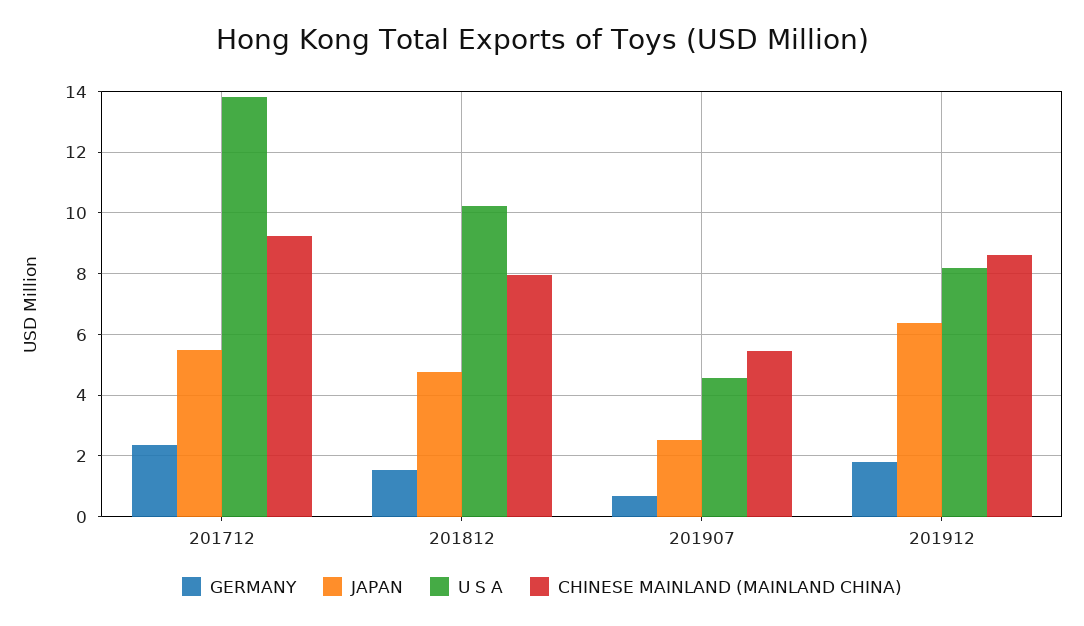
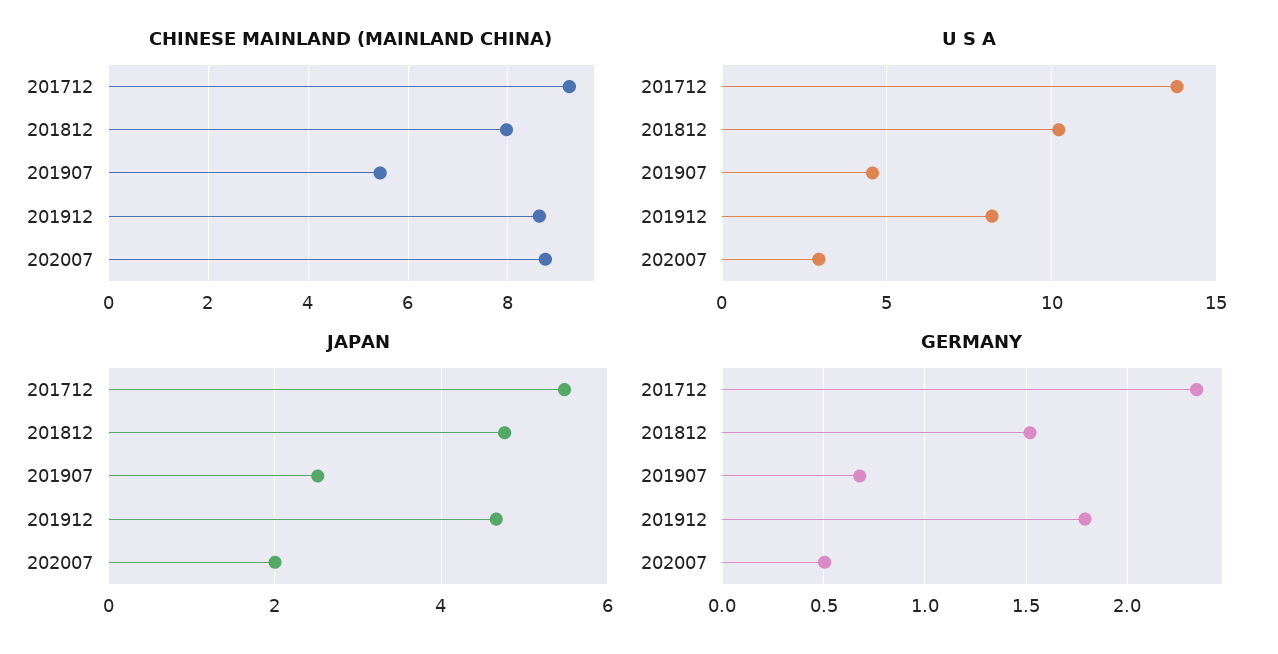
JAPAN, 201912: 6.4 -> 4.6
CHINESE MAINLAND (MAINLAND CHINA), 202007: none -> 8.8
U S A, 202007: none -> 3
JAPAN, 202007: none -> 2
GERMANY, 202007: none -> 0.5

